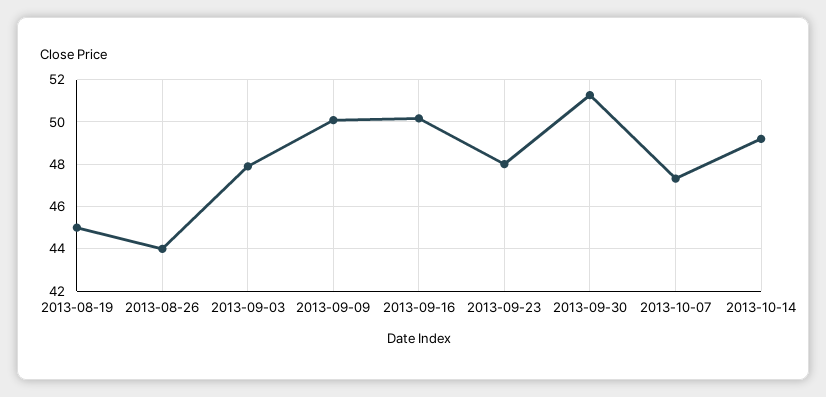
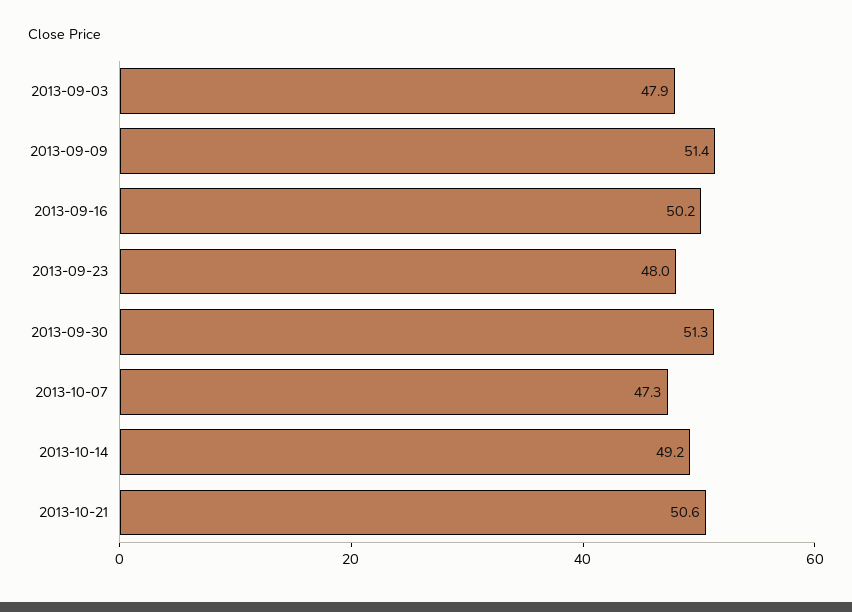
2013-08-19: 45 -> none
2013-08-26: 44 -> none
2013-09-09: 50 -> 51.4
2013-10-21: none -> 50.6

